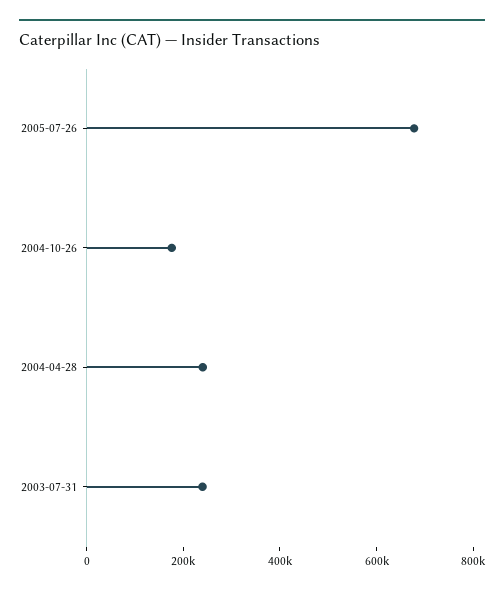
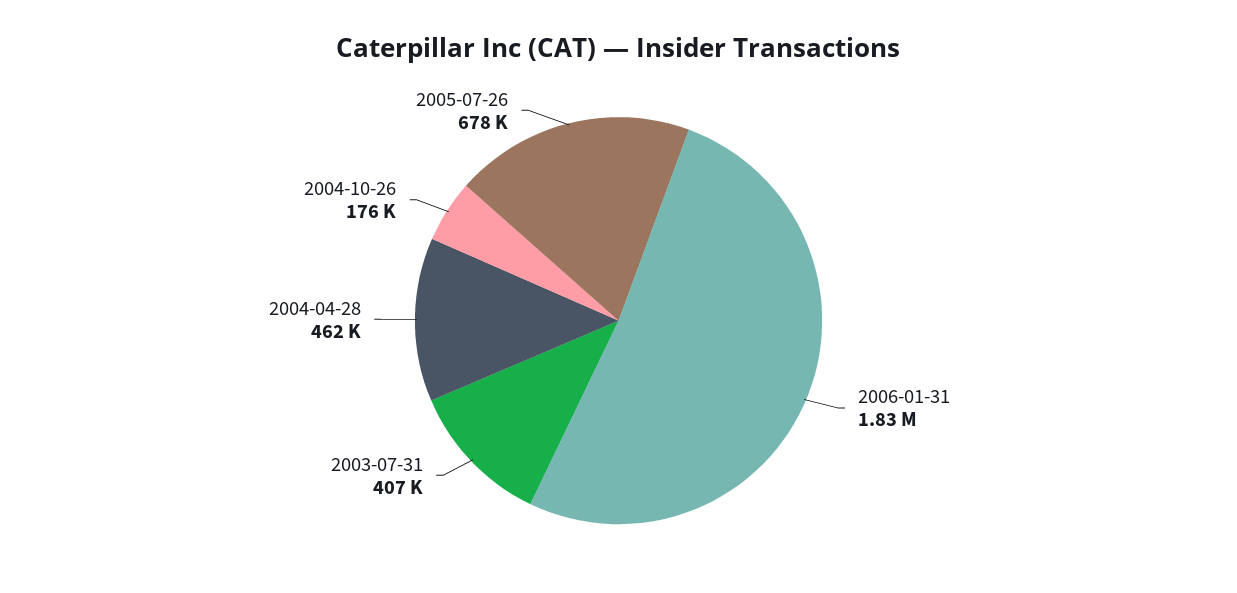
2004-04-28: 250000 -> 462000
2003-07-31: 250000 -> 407000
2006-01-31: none -> 1830000

